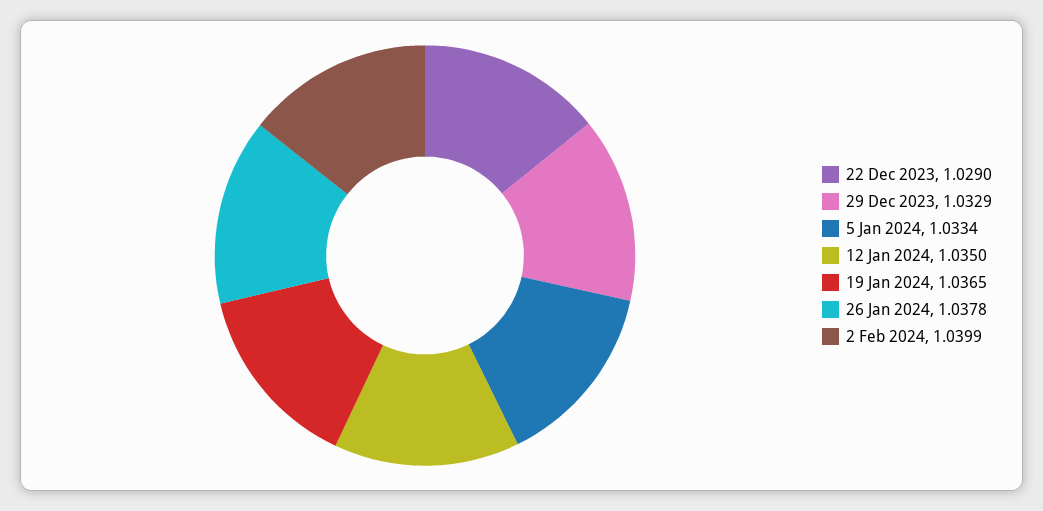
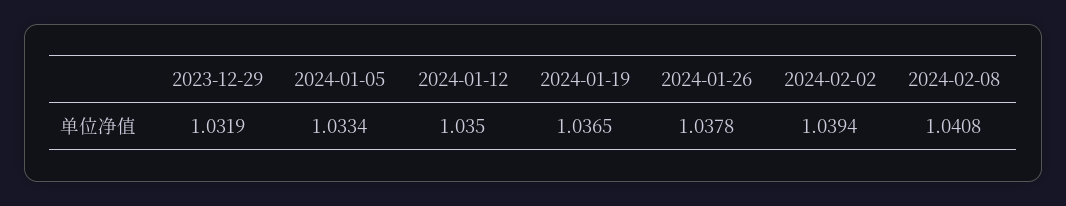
22 Dec 2023: 1.029 -> none
29 Dec 2023: 1.0329 -> 1.0319
2 Feb 2024: 1.0399 -> 1.0394
2024-02-08: none -> 1.0408

